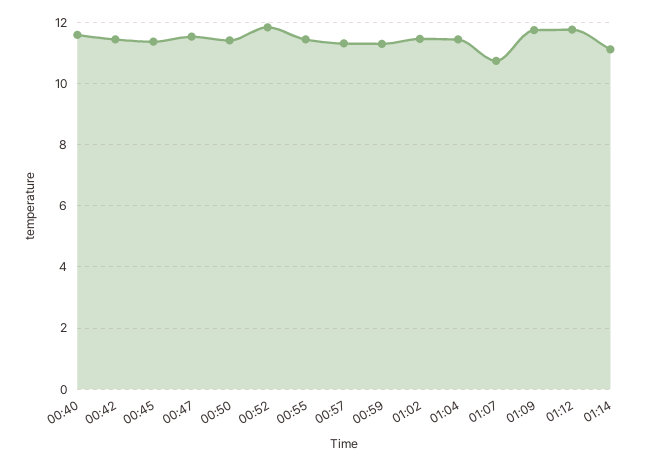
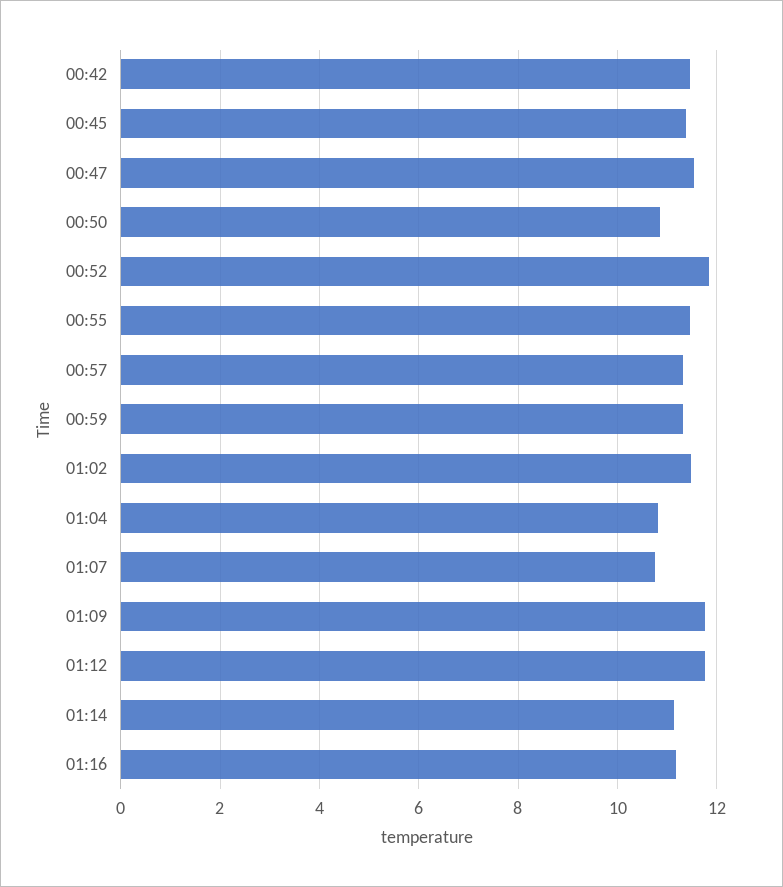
00:40: 11.6 -> none
00:50: 11.4 -> 10.8
01:04: 11.4 -> 10.8
01:16: none -> 11.2

